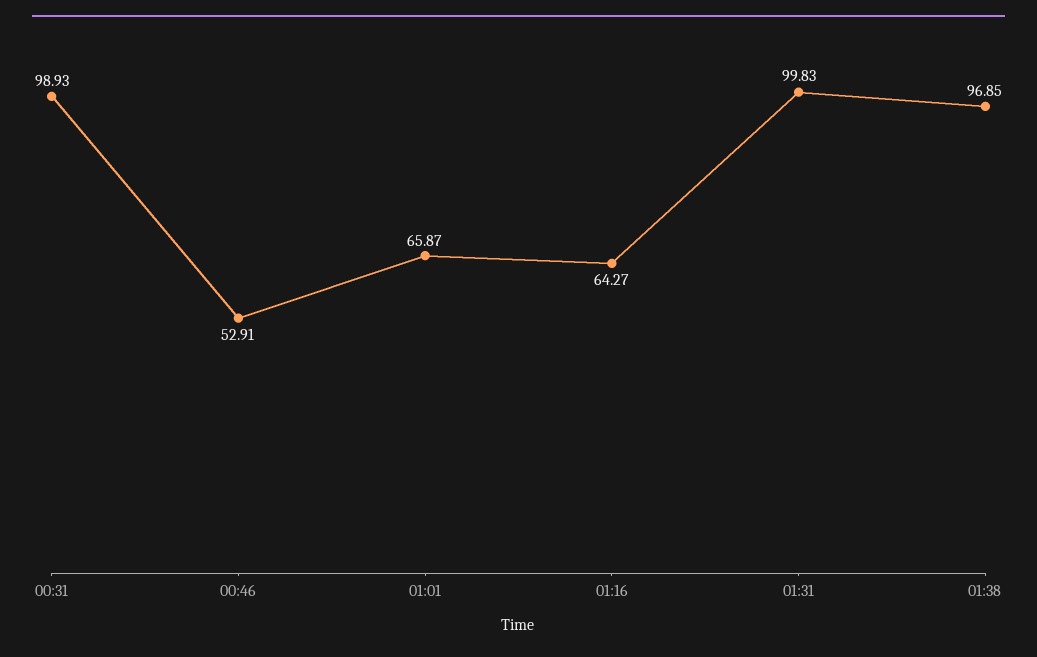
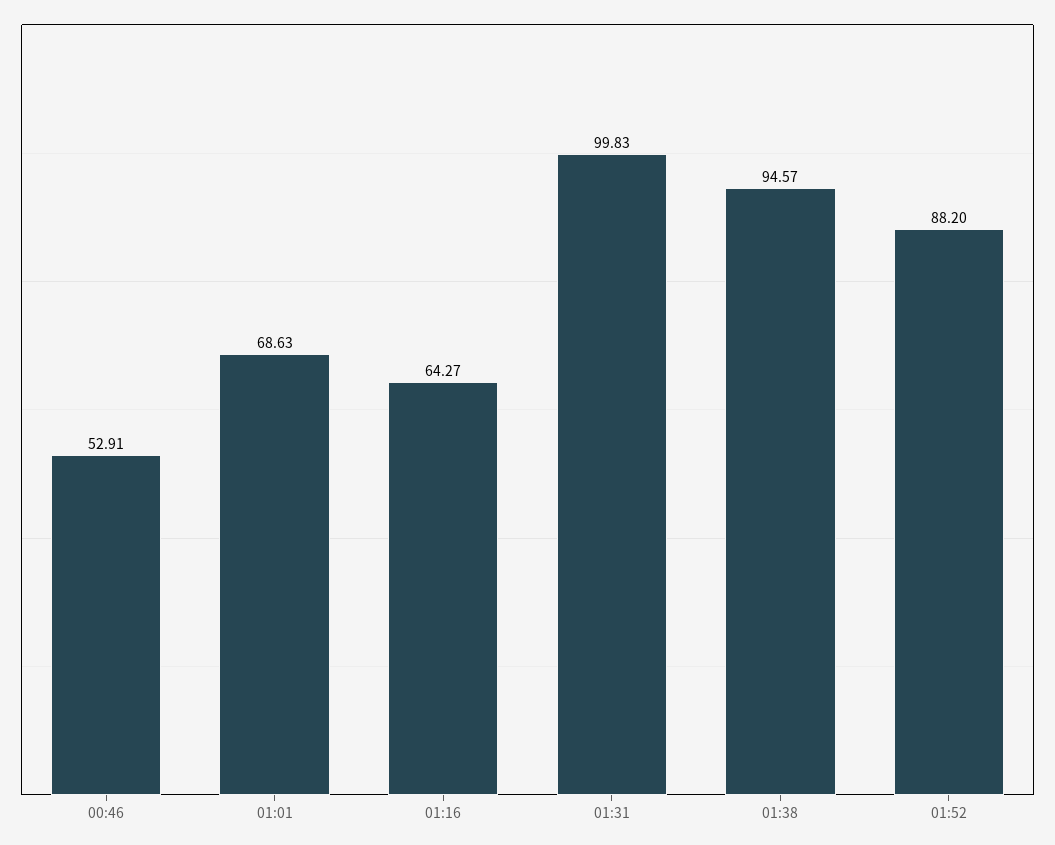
00:31: 98.93 -> none
01:01: 65.87 -> 68.63
01:38: 96.85 -> 94.57
01:52: none -> 88.2

